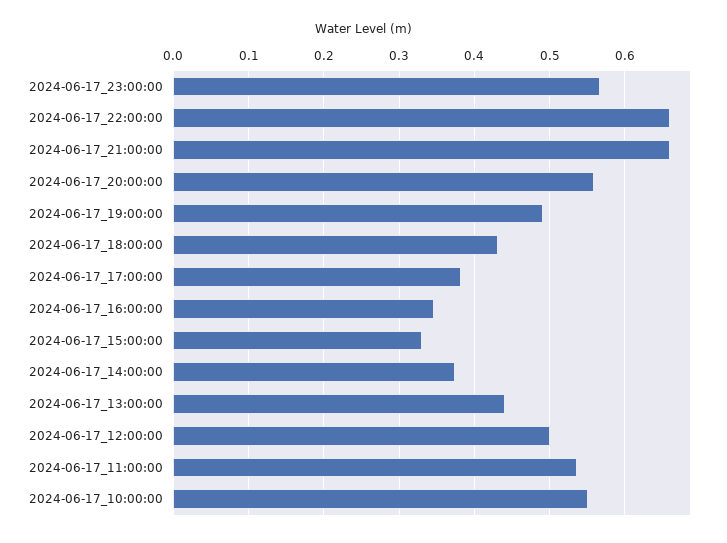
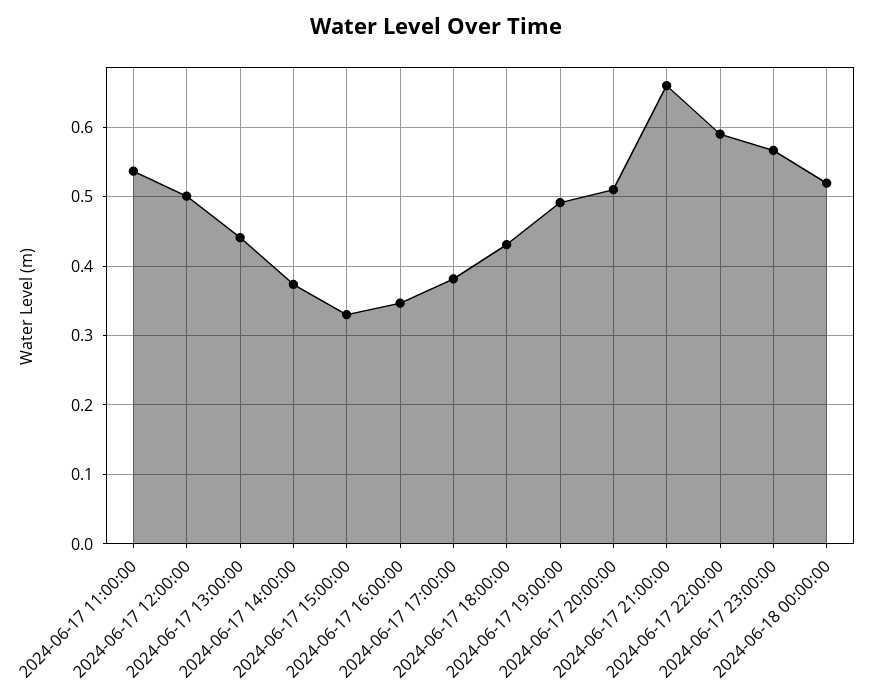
2024-06-17_22:00:00: 0.66 -> 0.59
2024-06-17_20:00:00: 0.56 -> 0.51
2024-06-17_10:00:00: 0.55 -> none
2024-06-18 00:00:00: none -> 0.52

